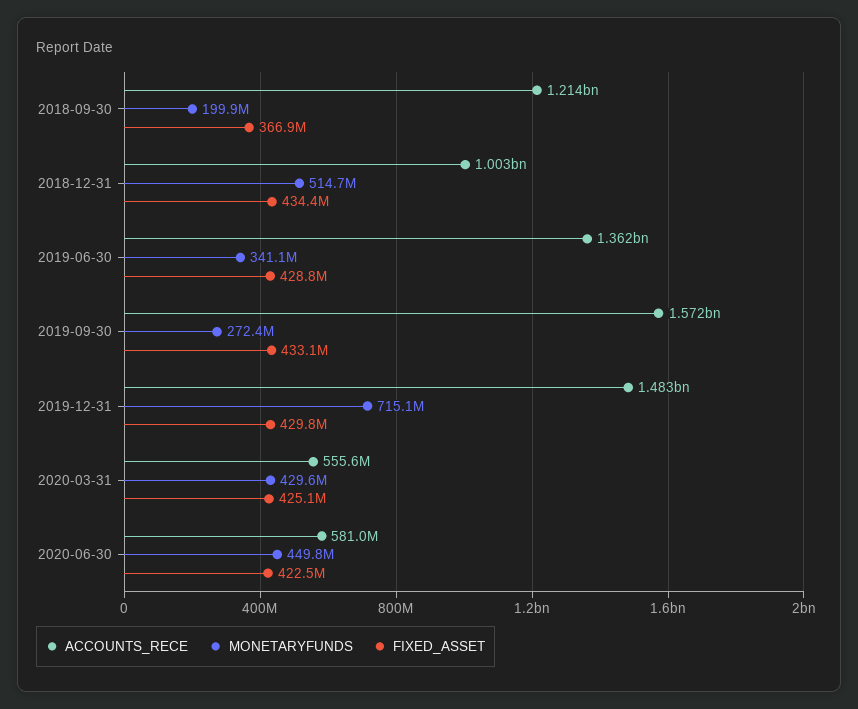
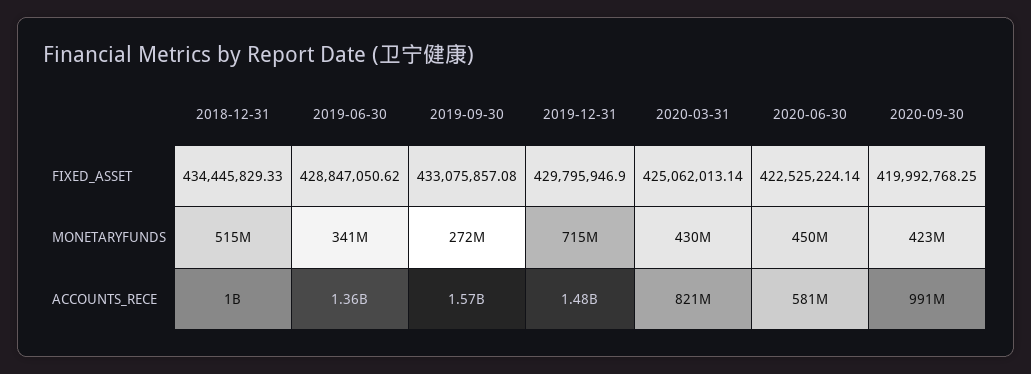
ACCOUNTS_RECE, 2018-09-30: 1214000000 -> none
MONETARYFUNDS, 2018-09-30: 199900000 -> none
FIXED_ASSET, 2018-09-30: 366900000 -> none
ACCOUNTS_RECE, 2020-03-31: 555600000 -> 821000000
FIXED_ASSET, 2020-09-30: none -> 419992768.25
MONETARYFUNDS, 2020-09-30: none -> 423000000
ACCOUNTS_RECE, 2020-09-30: none -> 991000000

